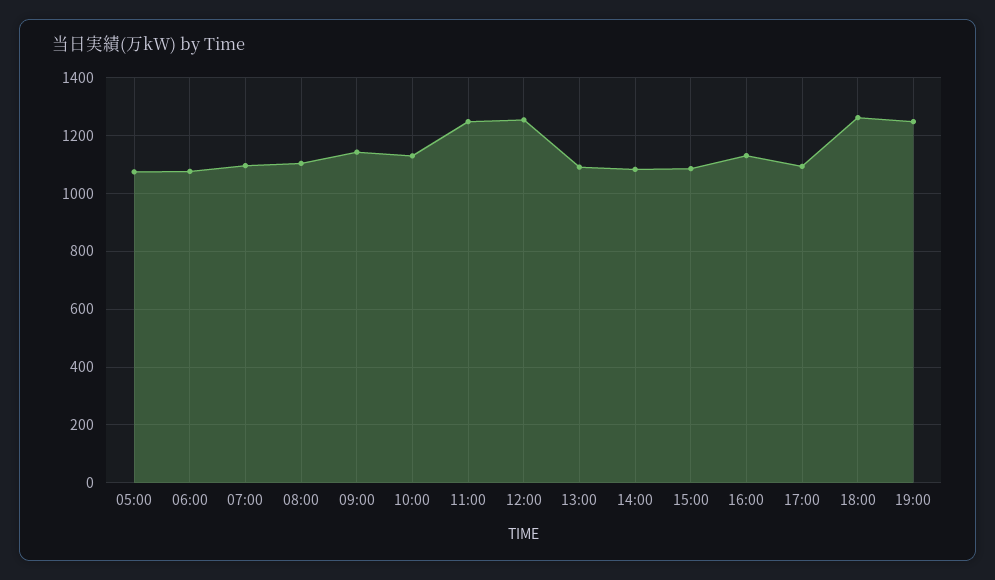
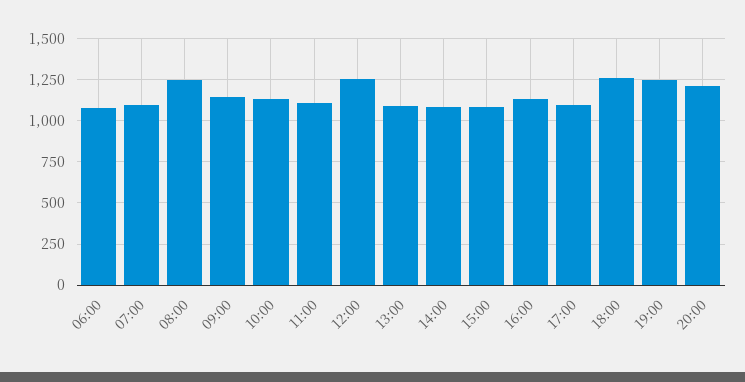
05:00: 1075 -> none
08:00: 1100 -> 1250
11:00: 1250 -> 1100
20:00: none -> 1200

